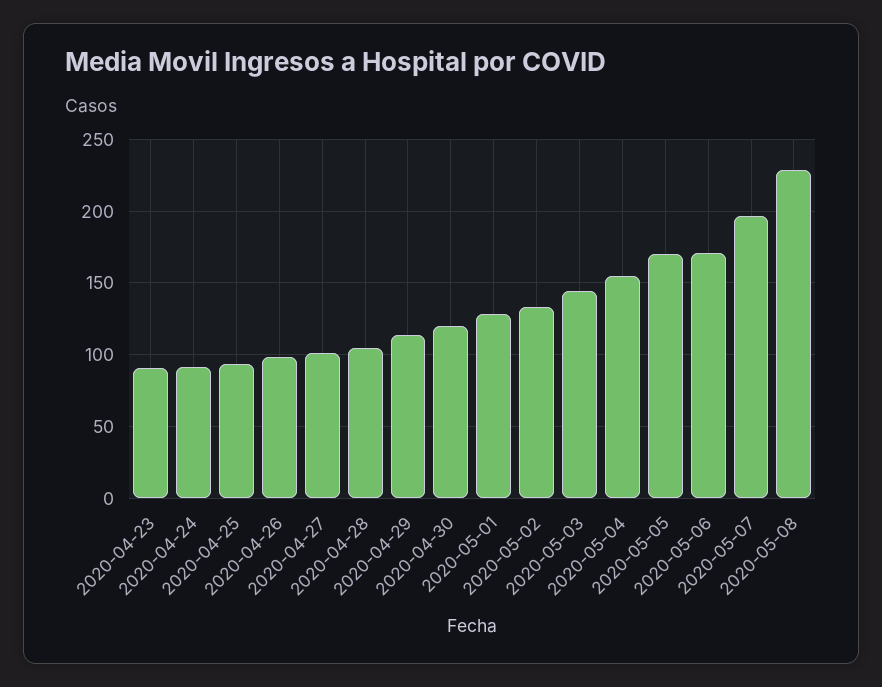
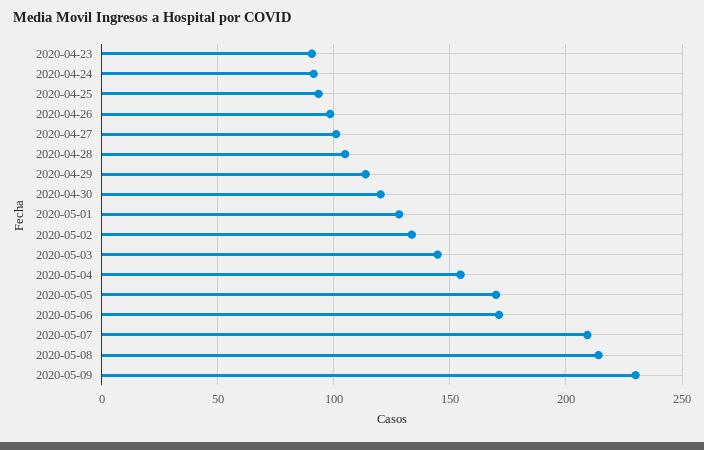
2020-05-07: 195 -> 210
2020-05-08: 230 -> 215
2020-05-09: none -> 230

